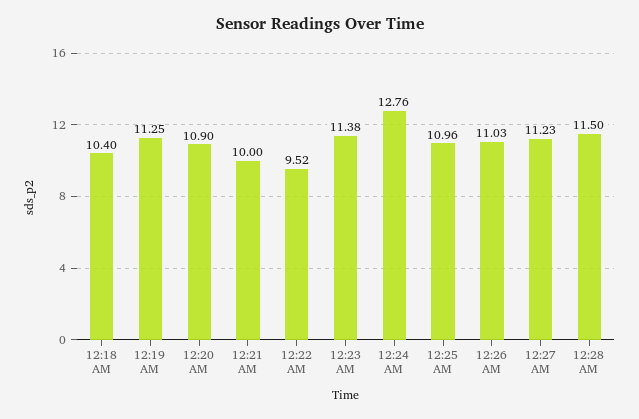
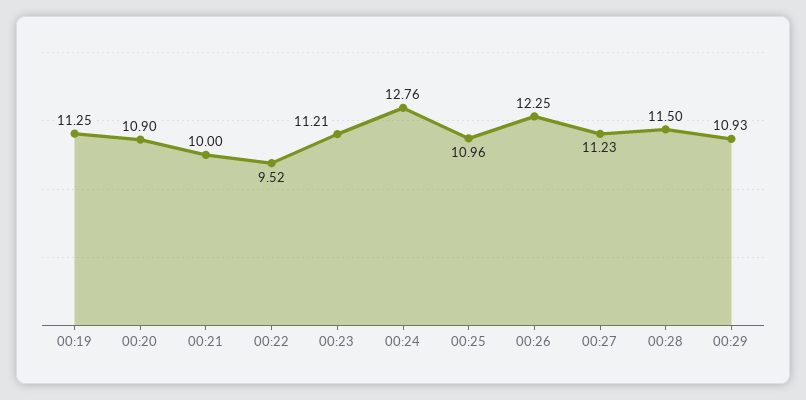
12:18 AM: 10.4 -> none
12:23 AM: 11.38 -> 11.21
12:26 AM: 11.03 -> 12.25
00:29: none -> 10.93

